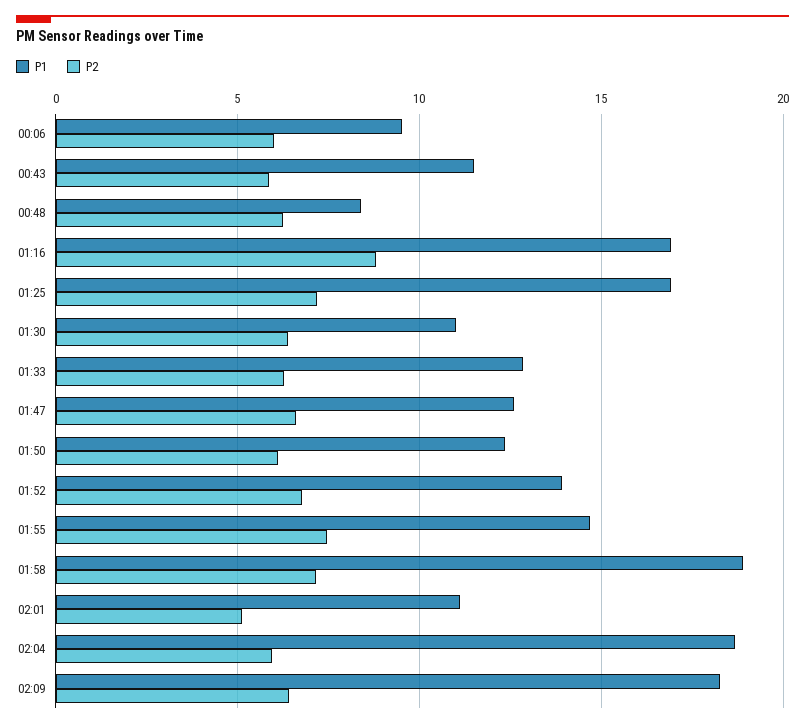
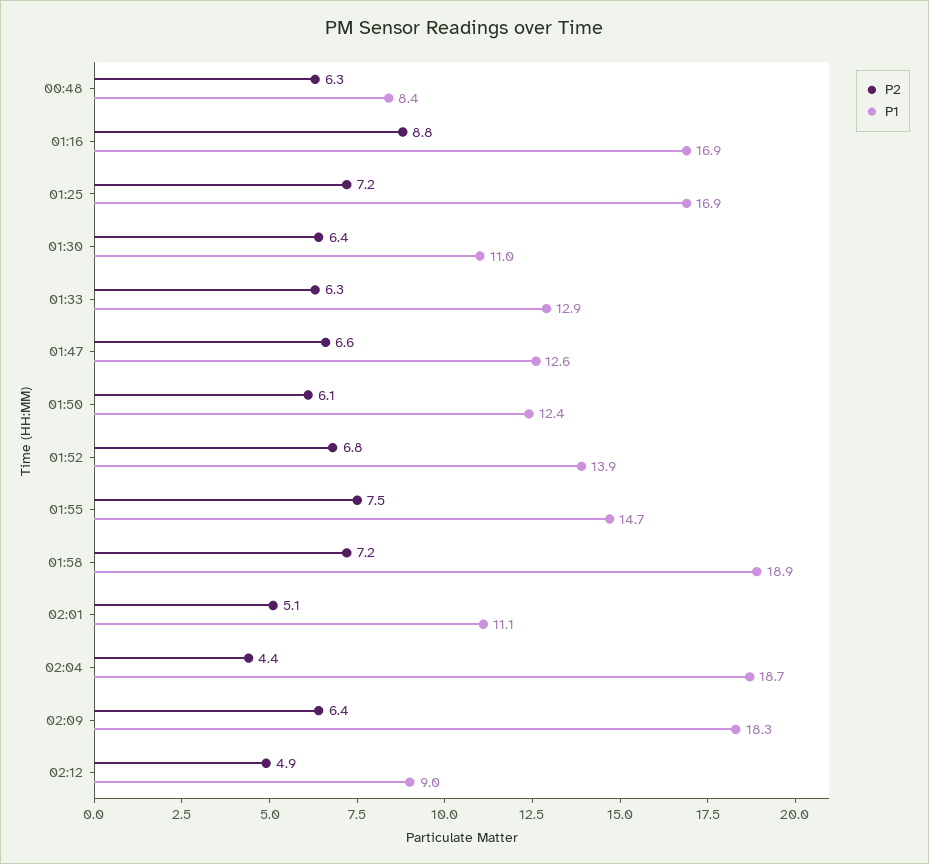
P1, 00:06: 9.5 -> none
P2, 00:06: 6 -> none
P1, 00:43: 11.5 -> none
P2, 00:43: 6 -> none
P2, 02:04: 6 -> 4.4
P2, 02:12: none -> 4.9
P1, 02:12: none -> 9

